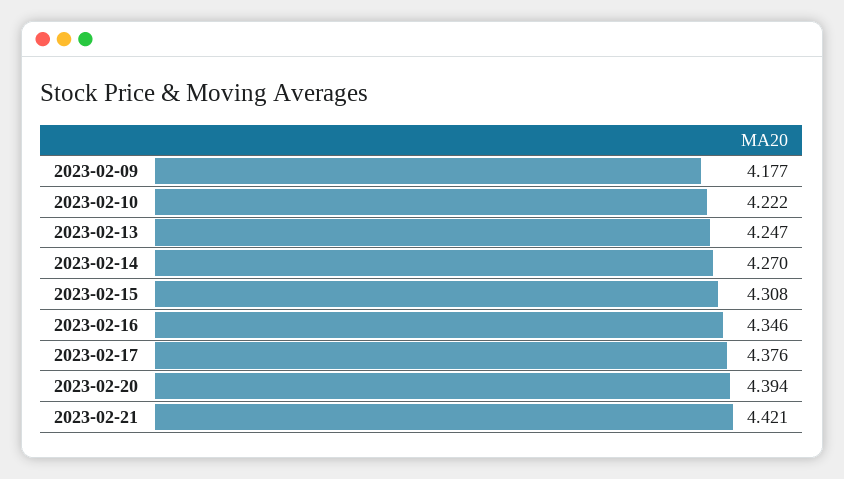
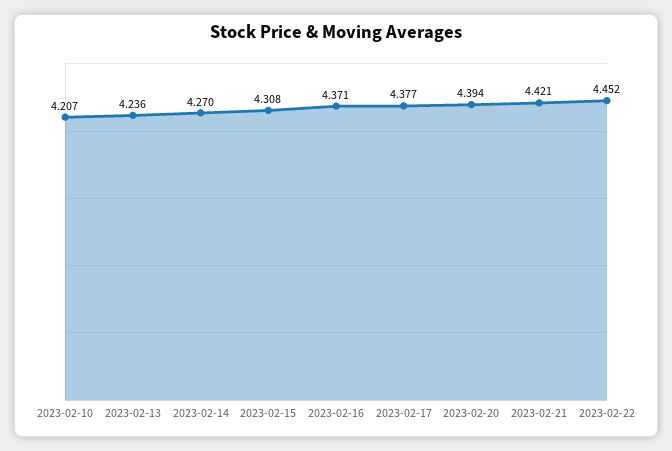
2023-02-09: 4.177 -> none
2023-02-10: 4.222 -> 4.207
2023-02-13: 4.247 -> 4.236
2023-02-16: 4.346 -> 4.371
2023-02-17: 4.376 -> 4.377
2023-02-22: none -> 4.452

